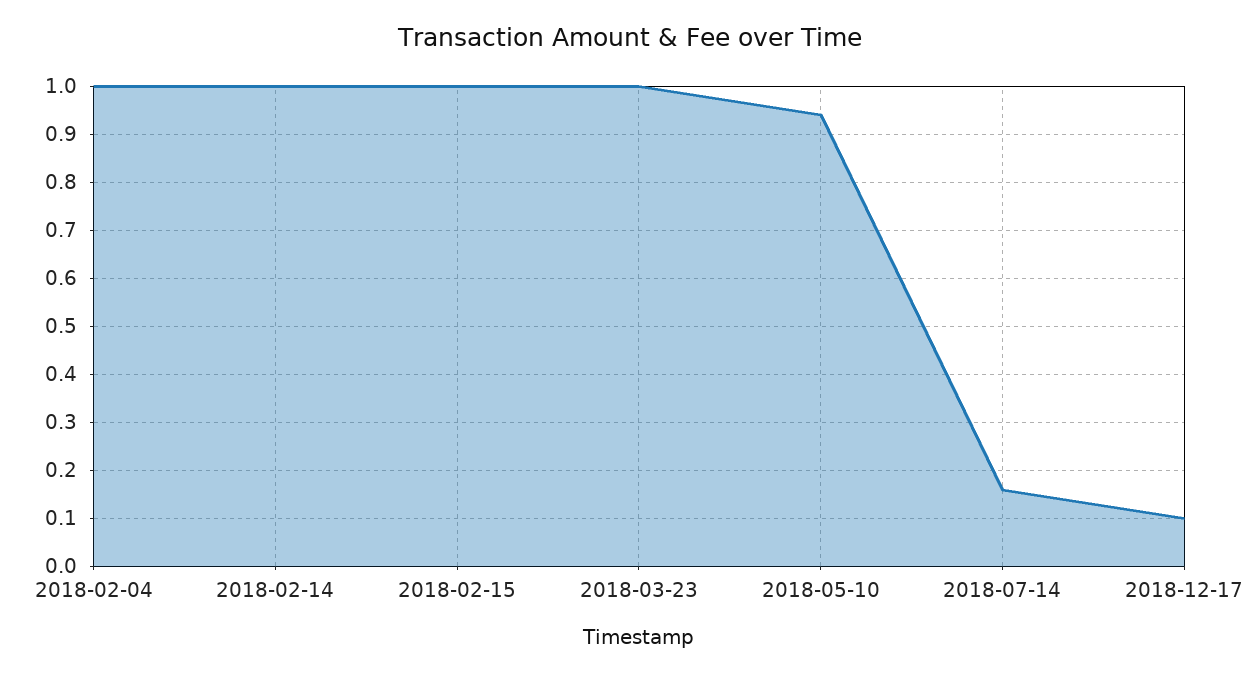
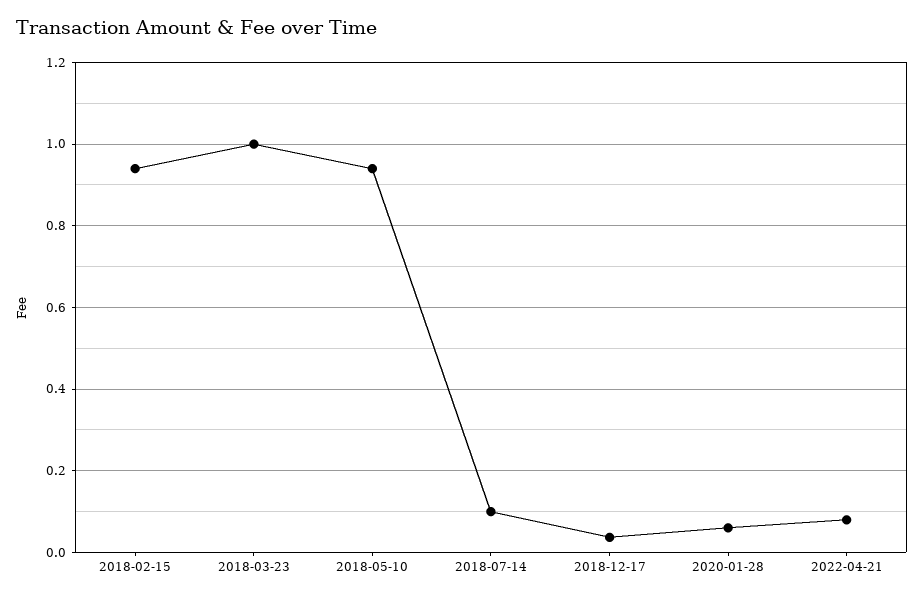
2018-02-04: 1 -> none
2018-02-14: 1 -> none
2018-02-15: 1 -> 0.94
2018-07-14: 0.16 -> 0.1
2018-12-17: 0.1 -> 0.04
2020-01-28: none -> 0.06
2022-04-21: none -> 0.08

